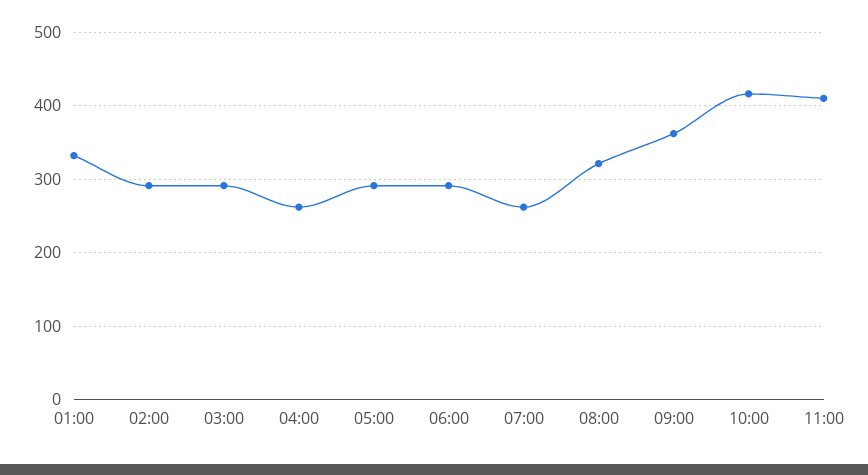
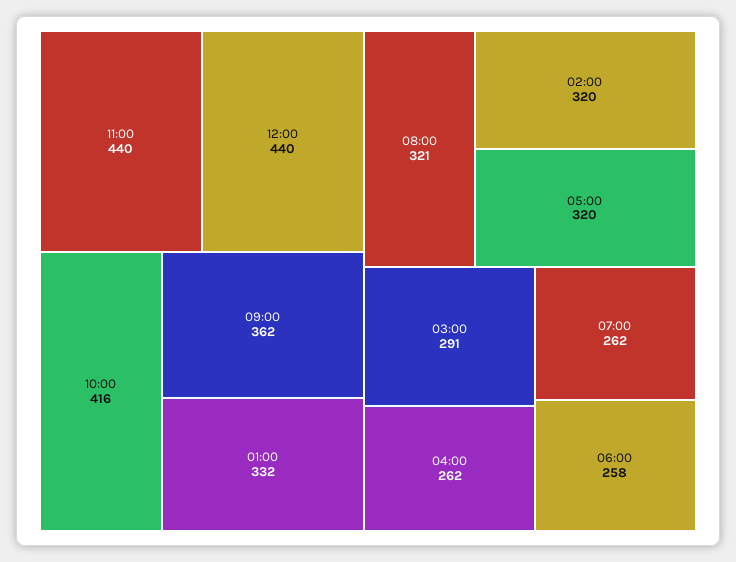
02:00: 290 -> 320
05:00: 290 -> 320
06:00: 290 -> 258
11:00: 410 -> 440
12:00: none -> 440

